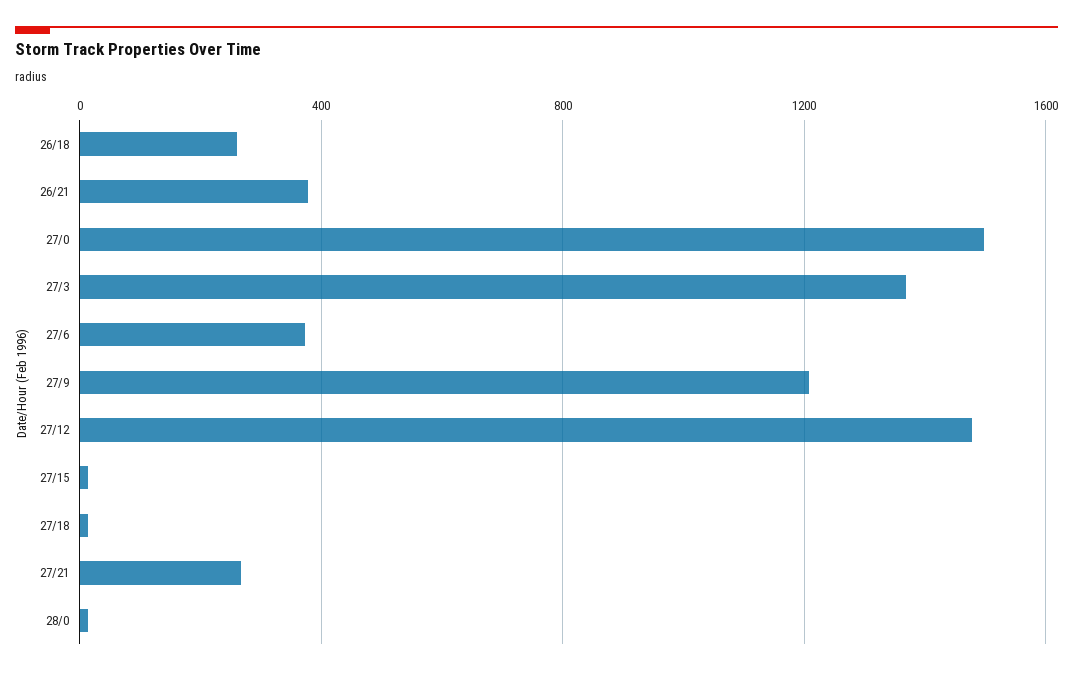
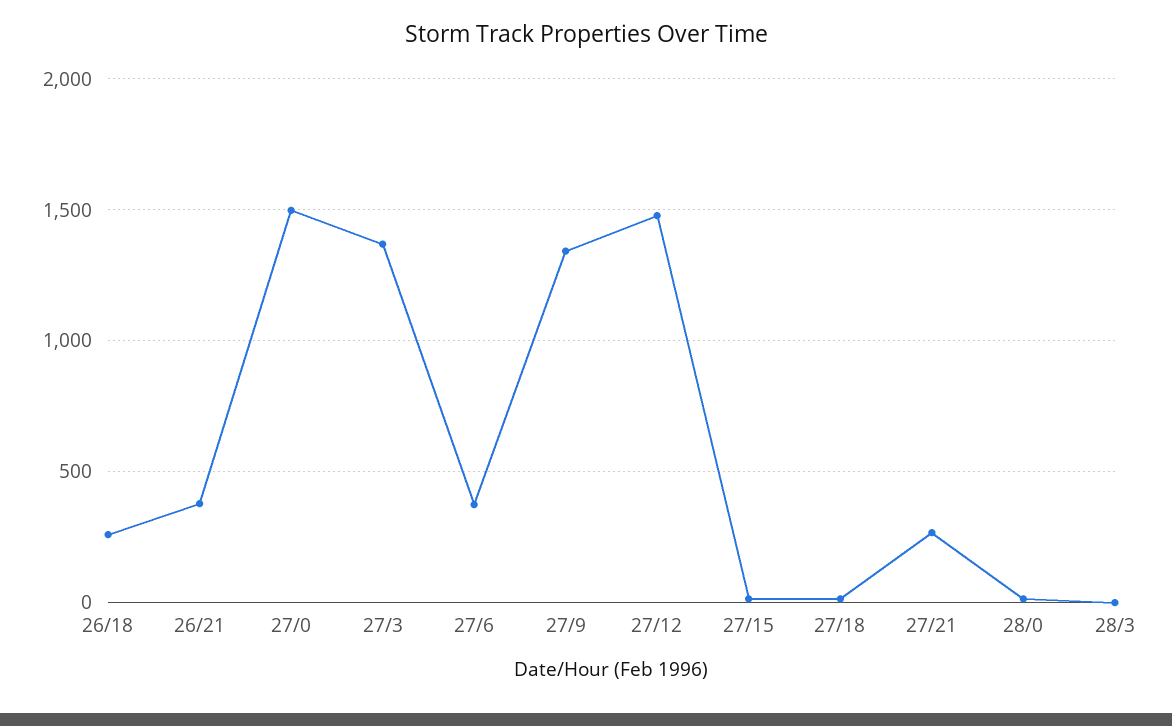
27/9: 1200 -> 1350
28/3: none -> 0

